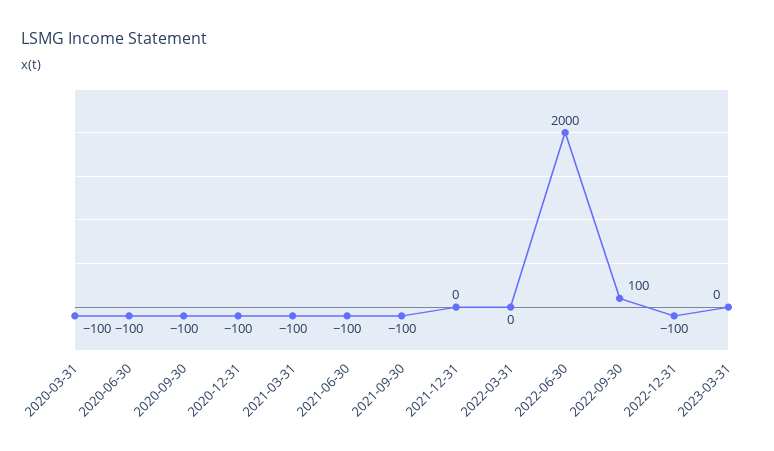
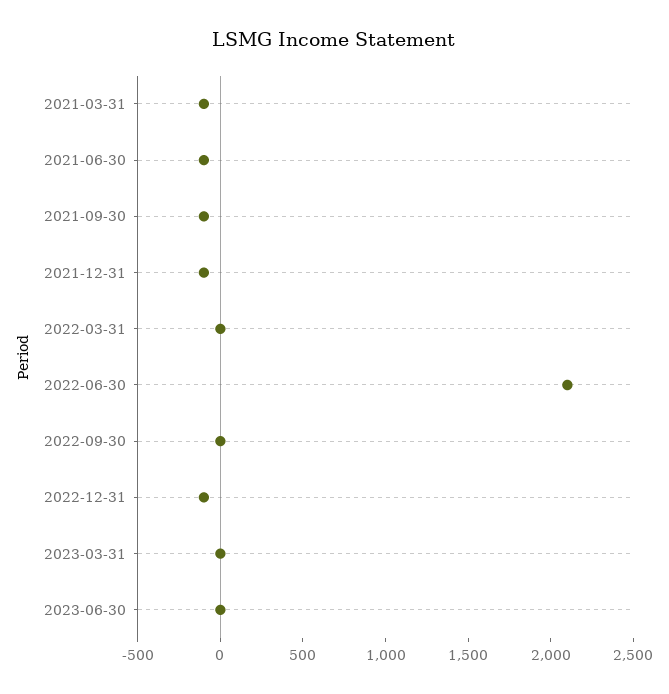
2020-03-31: -100 -> none
2020-06-30: -100 -> none
2020-09-30: -100 -> none
2020-12-31: -100 -> none
2021-12-31: 0 -> -100
2022-06-30: 2000 -> 2100
2022-09-30: 100 -> 0
2023-06-30: none -> 0

